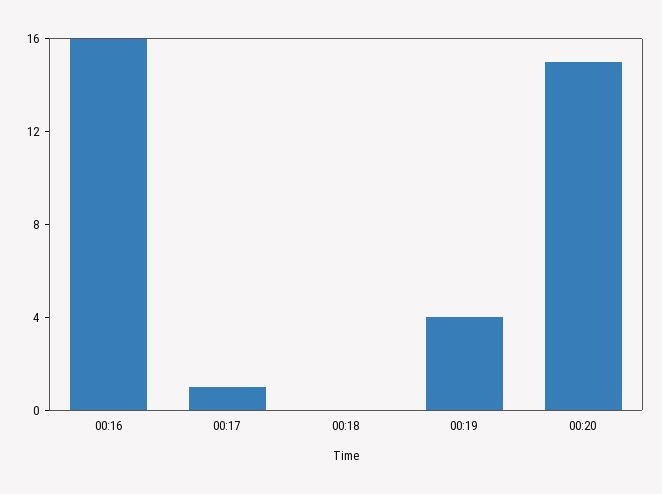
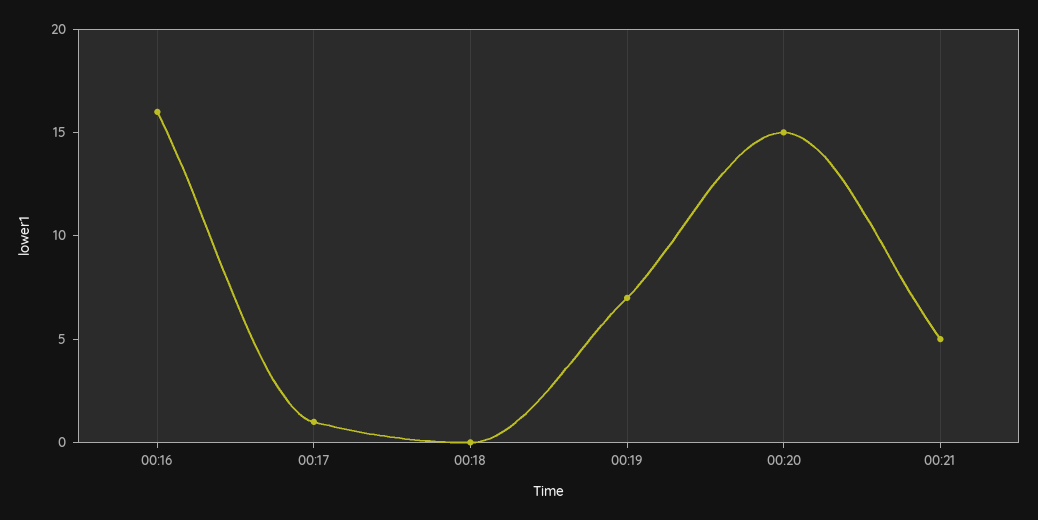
00:19: 4 -> 7
00:21: none -> 5

